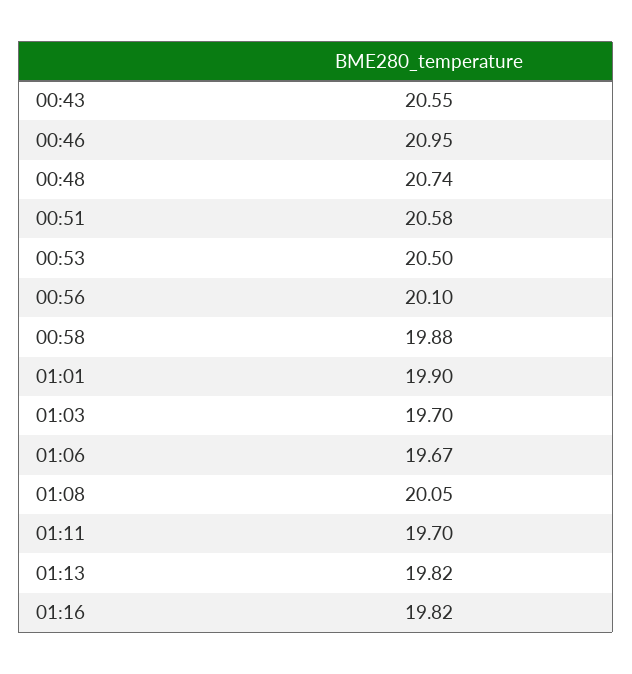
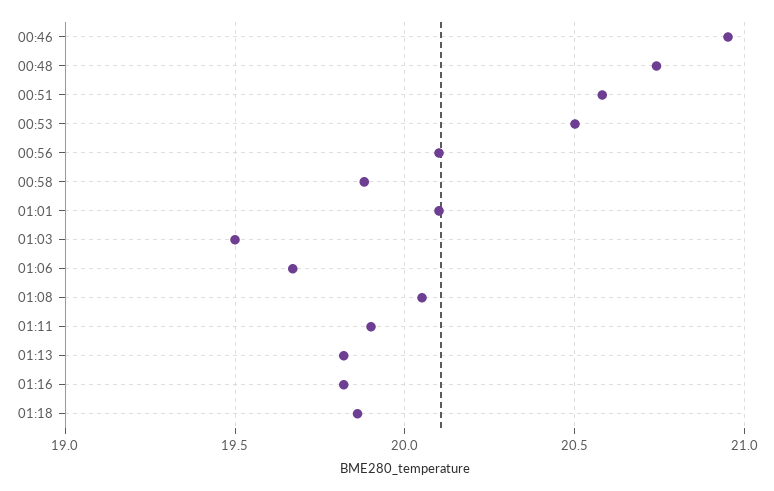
00:43: 20.55 -> none
01:01: 19.9 -> 20.1
01:03: 19.7 -> 19.5
01:11: 19.7 -> 19.9
01:18: none -> 19.85

